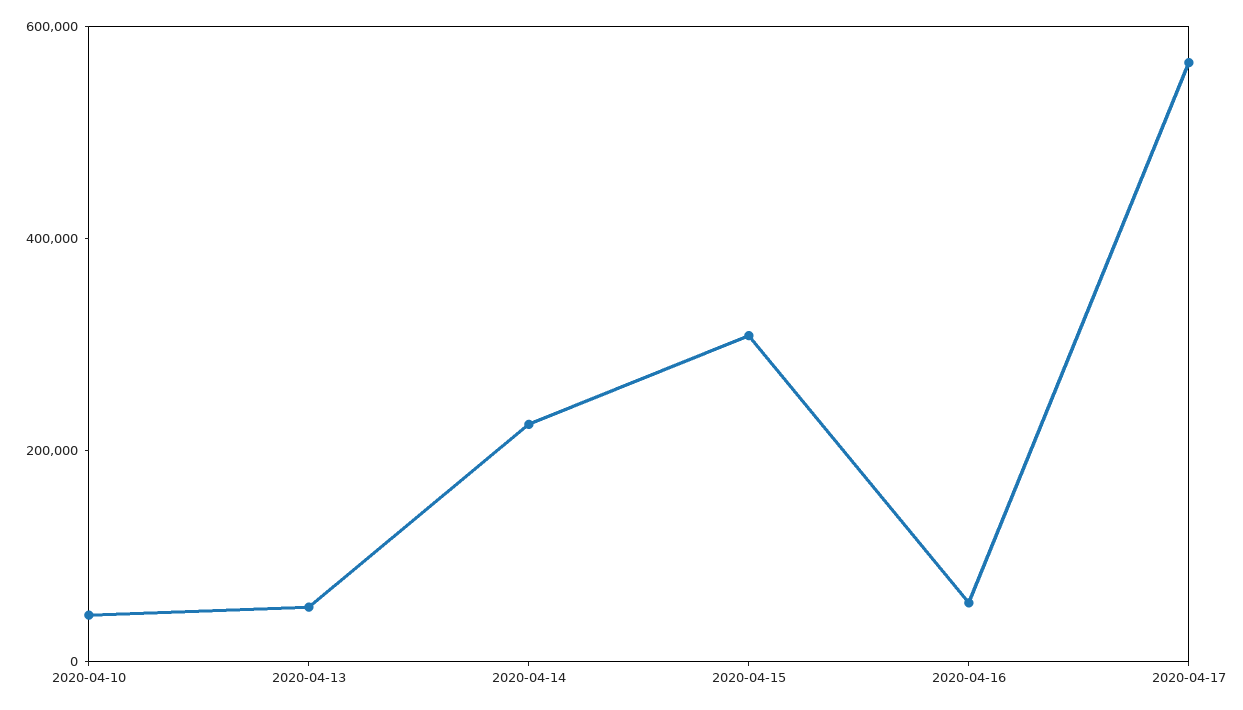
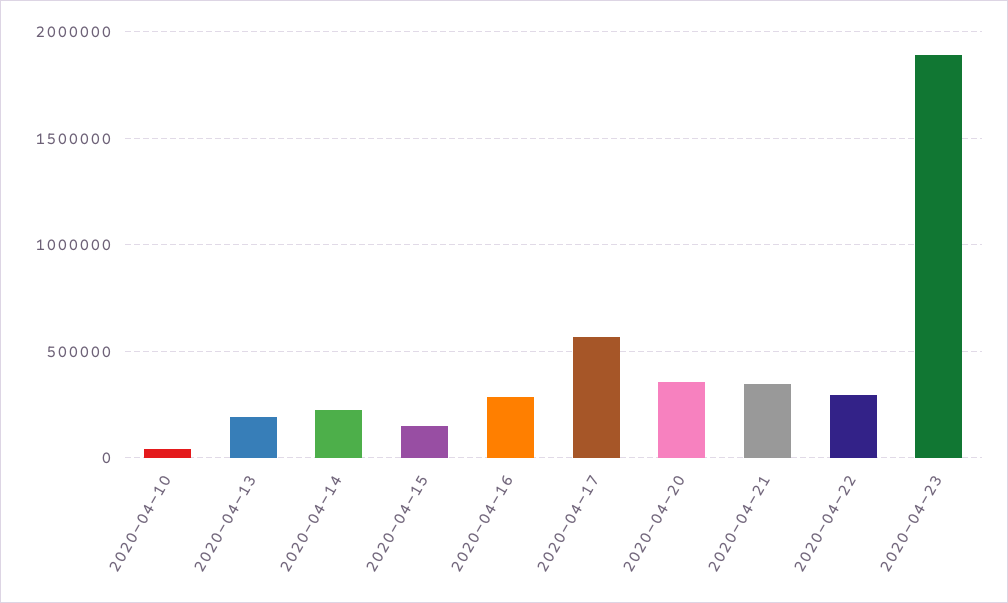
2020-04-13: 50000 -> 200000
2020-04-15: 300000 -> 150000
2020-04-16: 50000 -> 300000
2020-04-20: none -> 350000
2020-04-21: none -> 350000
2020-04-22: none -> 300000
2020-04-23: none -> 1900000

